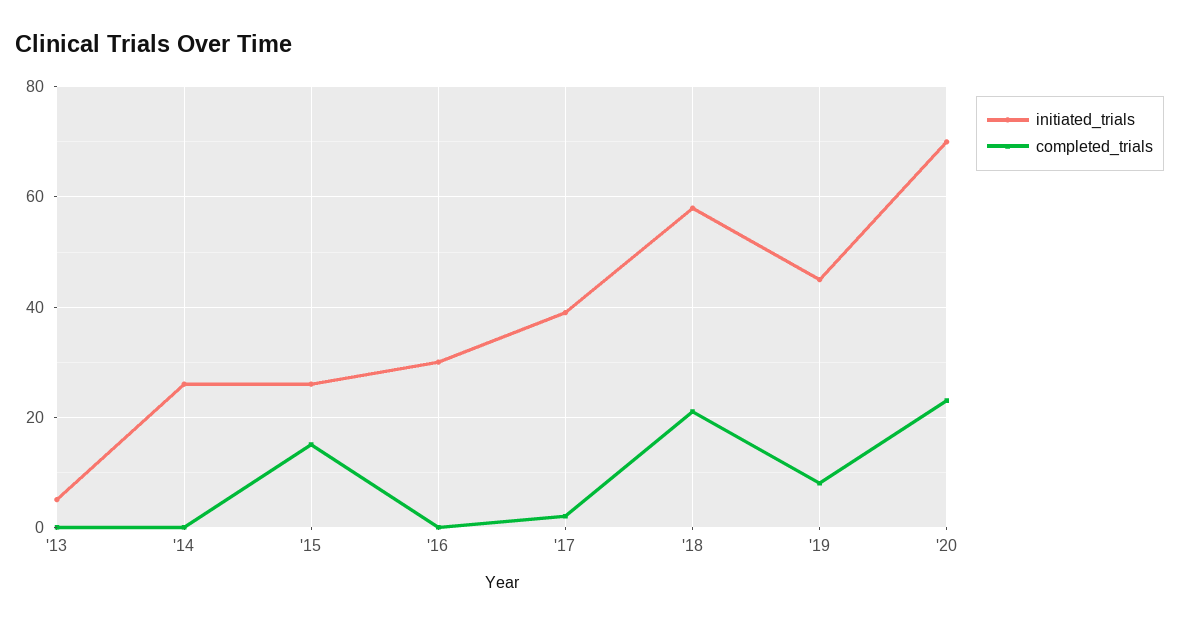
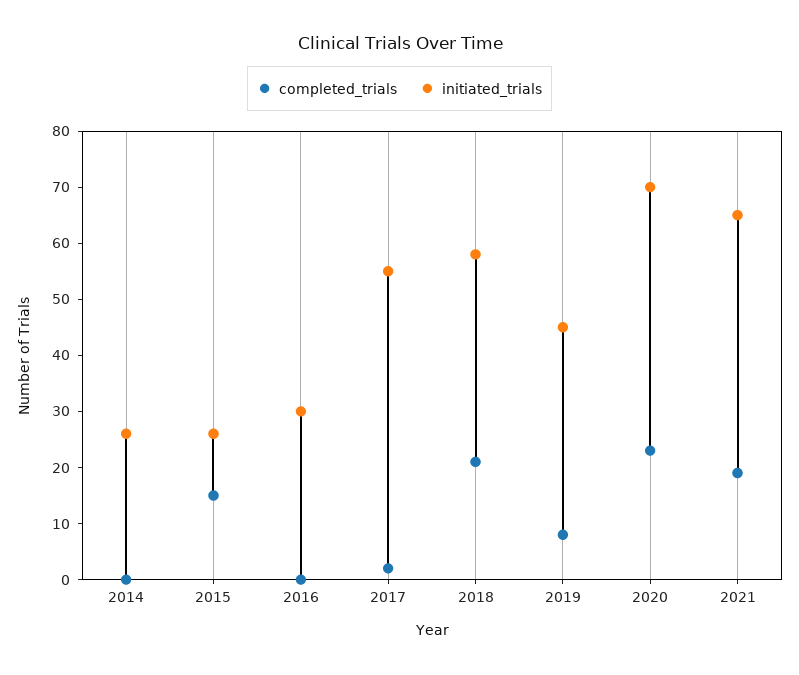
initiated_trials, '13: 5 -> none
completed_trials, '13: 0 -> none
initiated_trials, '17: 40 -> 55
completed_trials, 2021: none -> 20
initiated_trials, 2021: none -> 65

